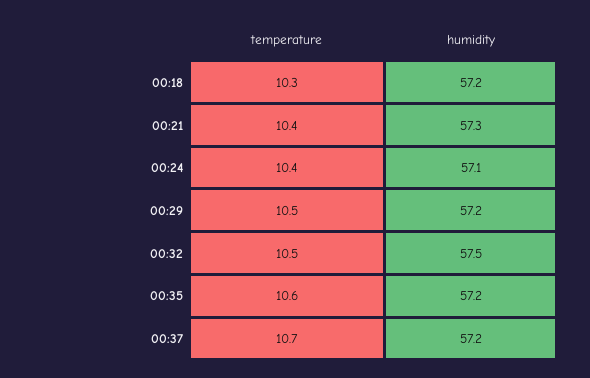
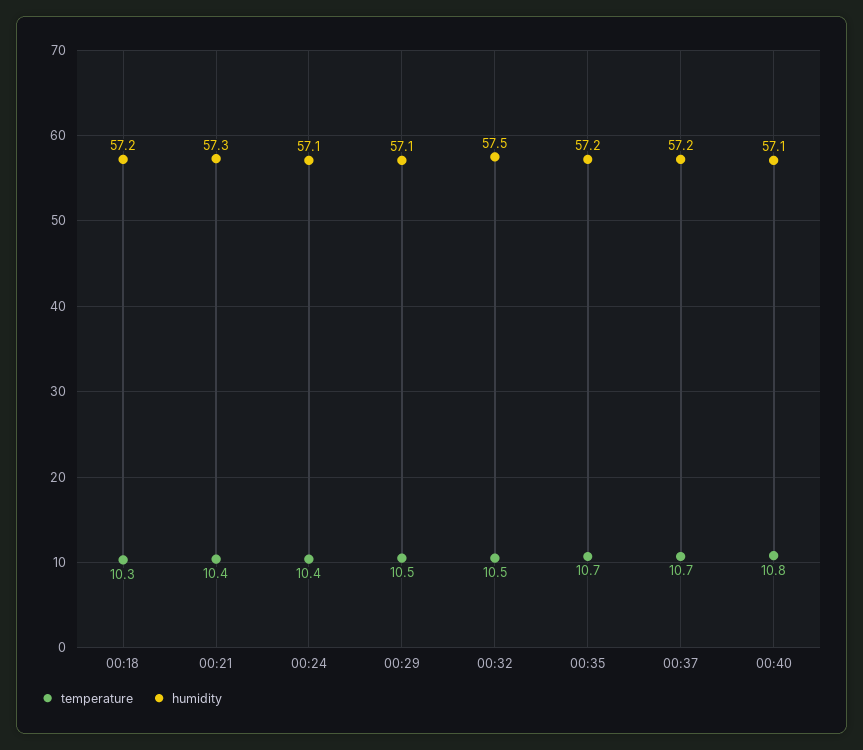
humidity, 00:29: 57.2 -> 57.1
temperature, 00:35: 10.6 -> 10.7
temperature, 00:40: none -> 10.8
humidity, 00:40: none -> 57.1

